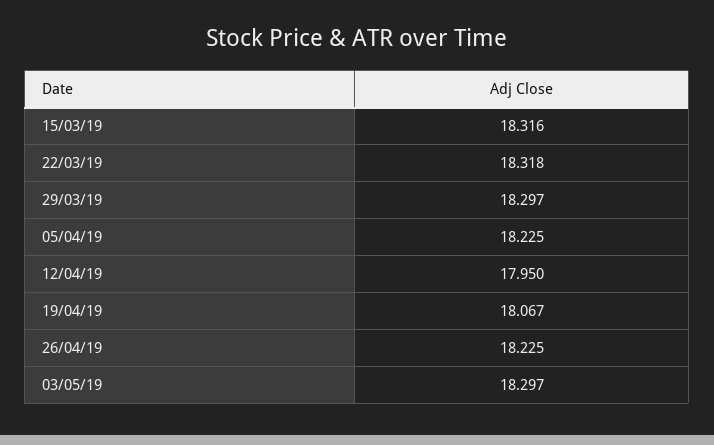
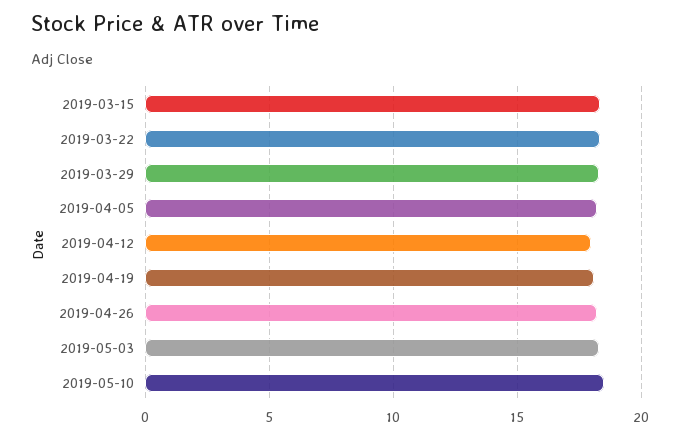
2019-05-10: none -> 18.5

